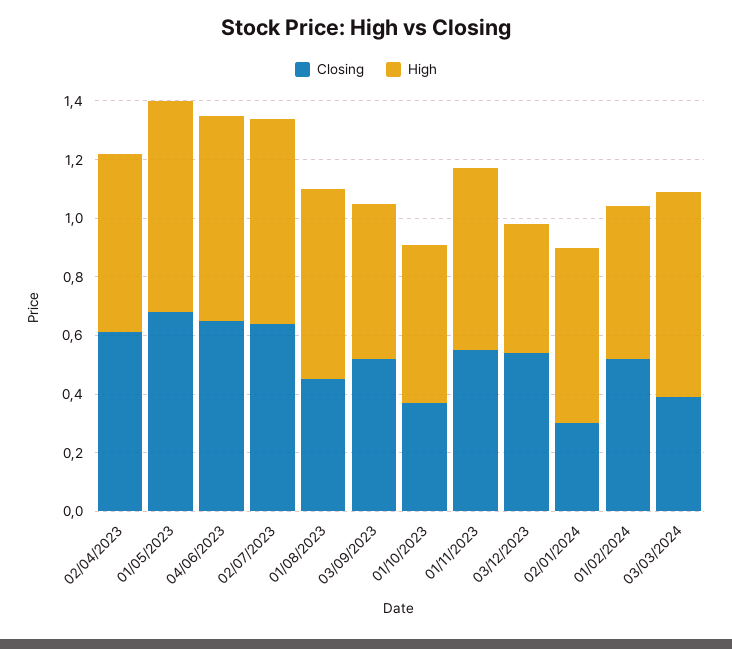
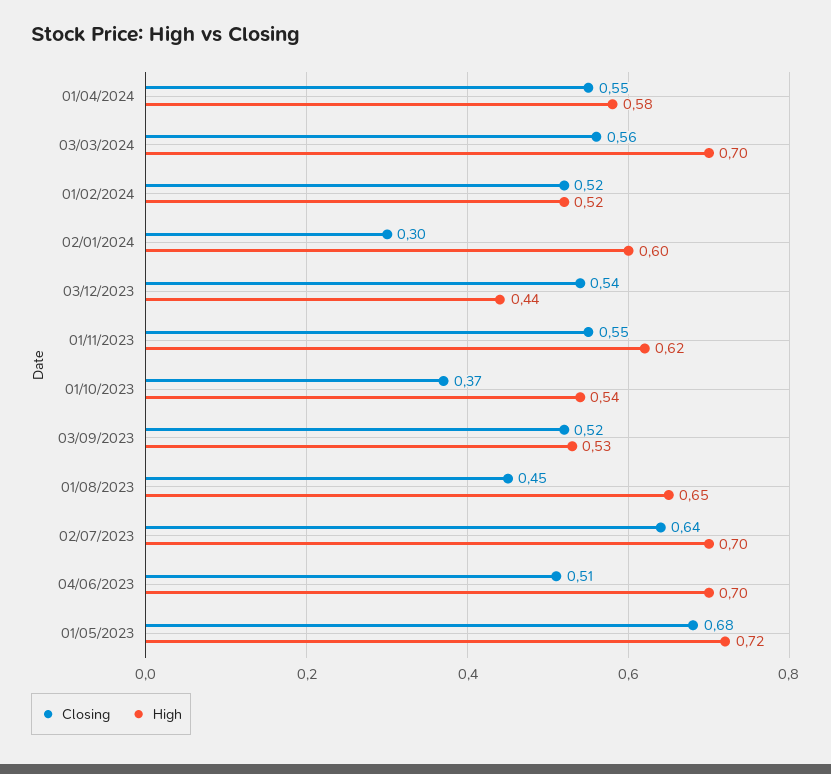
Closing, 02/04/2023: 0.6 -> none
High, 02/04/2023: 0.6 -> none
Closing, 04/06/2023: 0.65 -> 0.51
Closing, 03/03/2024: 0.4 -> 0.56
Closing, 01/04/2024: none -> 0.55
High, 01/04/2024: none -> 0.58

